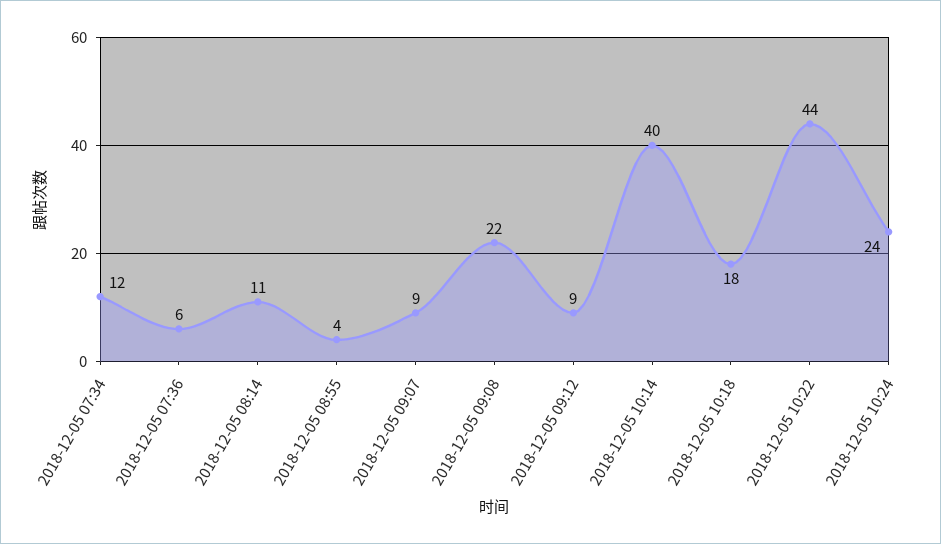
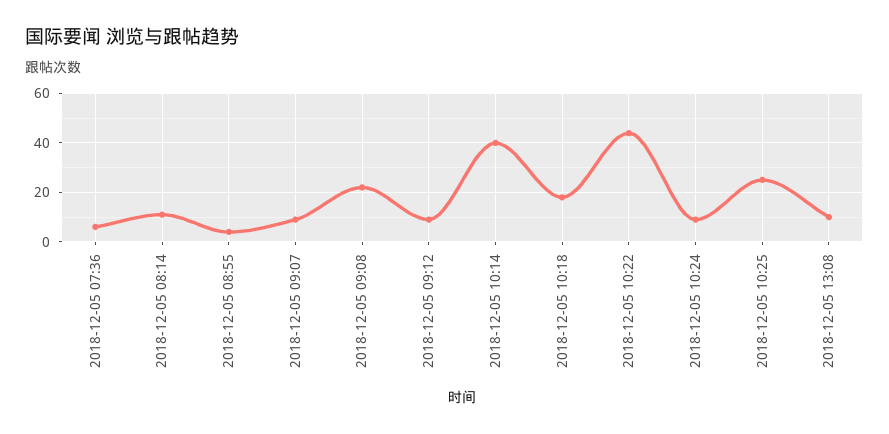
2018-12-05 07:34: 12 -> none
2018-12-05 10:24: 24 -> 10
2018-12-05 10:25: none -> 25
2018-12-05 13:08: none -> 10

